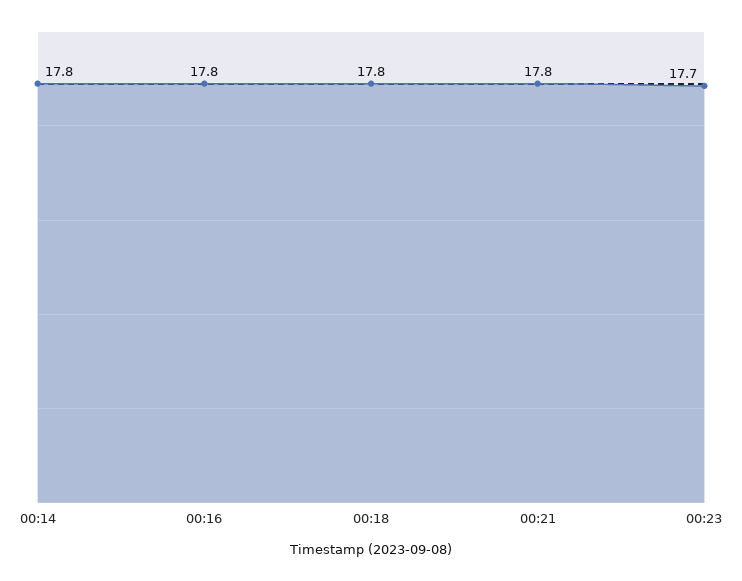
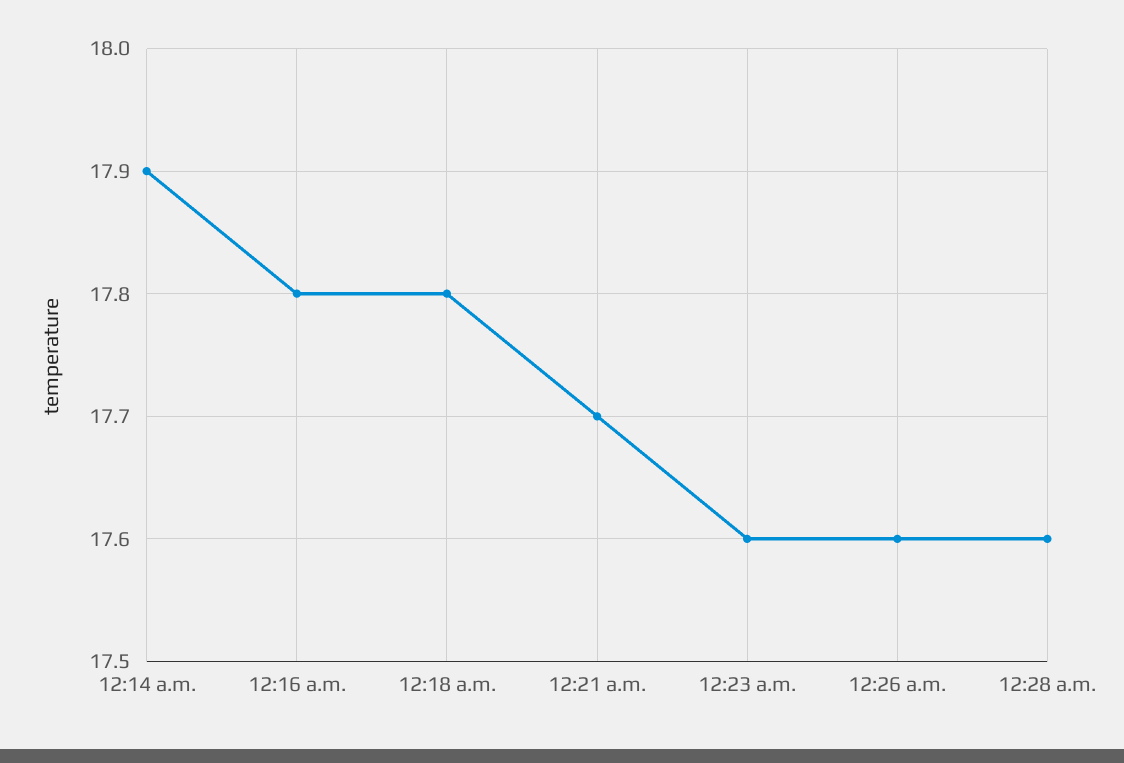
00:14: 17.8 -> 17.9
00:21: 17.8 -> 17.7
00:23: 17.7 -> 17.6
12:26 a.m.: none -> 17.6
12:28 a.m.: none -> 17.6

